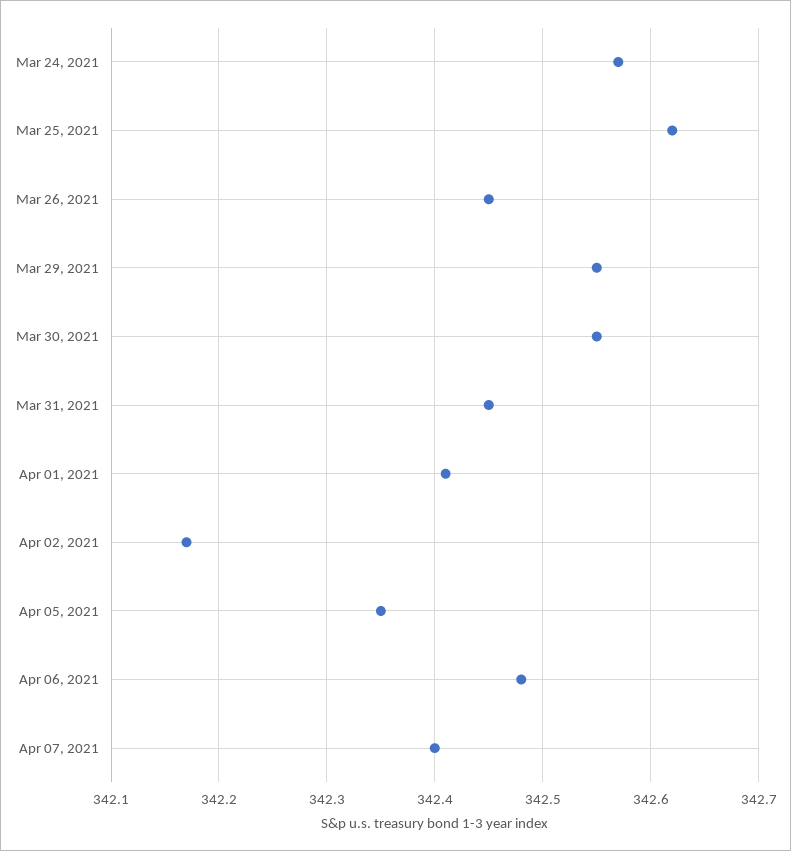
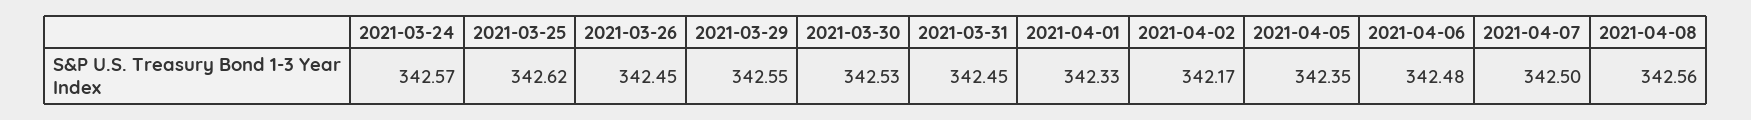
Mar 30, 2021: 342.55 -> 342.53
Apr 01, 2021: 342.41 -> 342.33
Apr 07, 2021: 342.4 -> 342.5
2021-04-08: none -> 342.56

